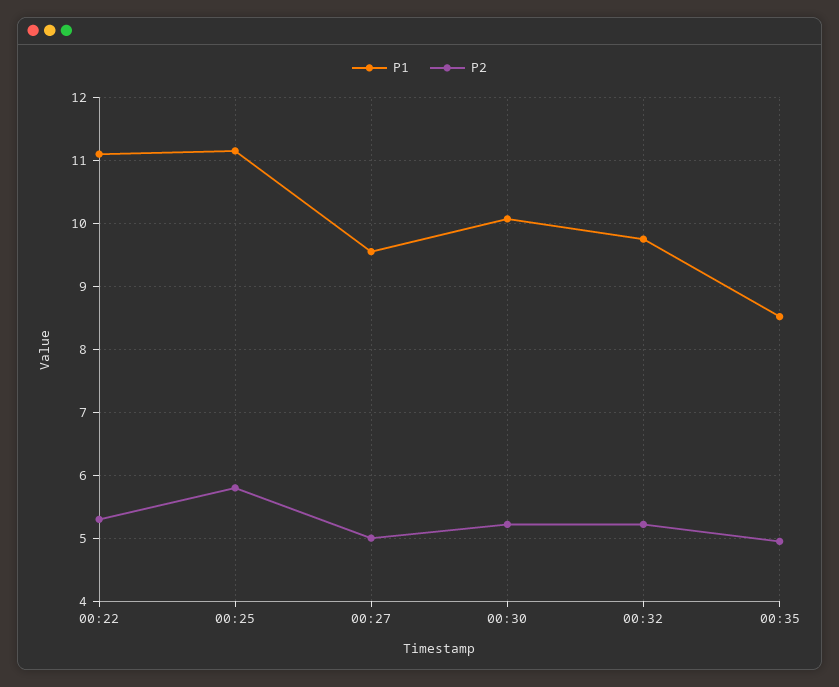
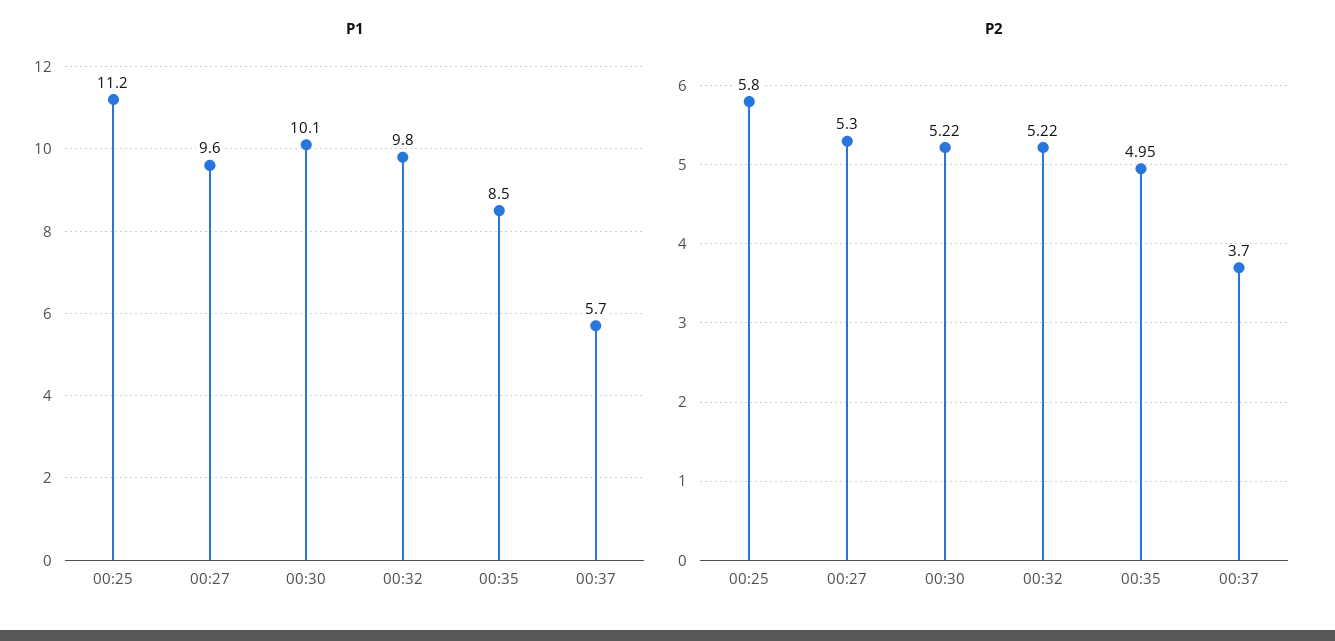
P1, 00:22: 11.1 -> none
P2, 00:22: 5.3 -> none
P2, 00:27: 5 -> 5.3
P1, 00:37: none -> 5.7
P2, 00:37: none -> 3.7

